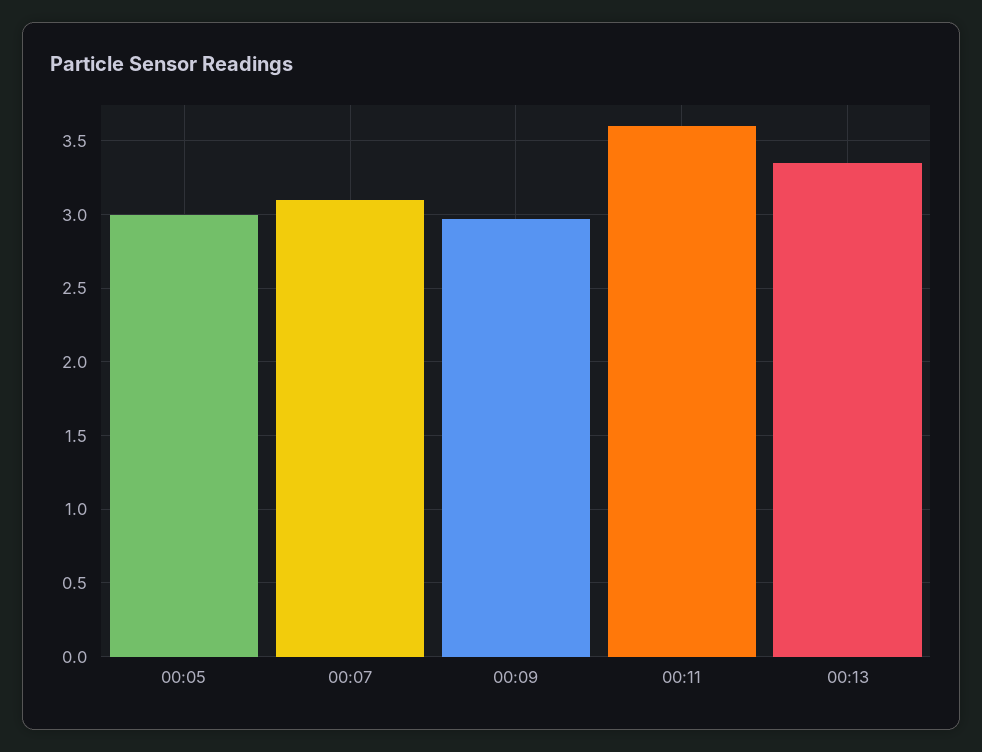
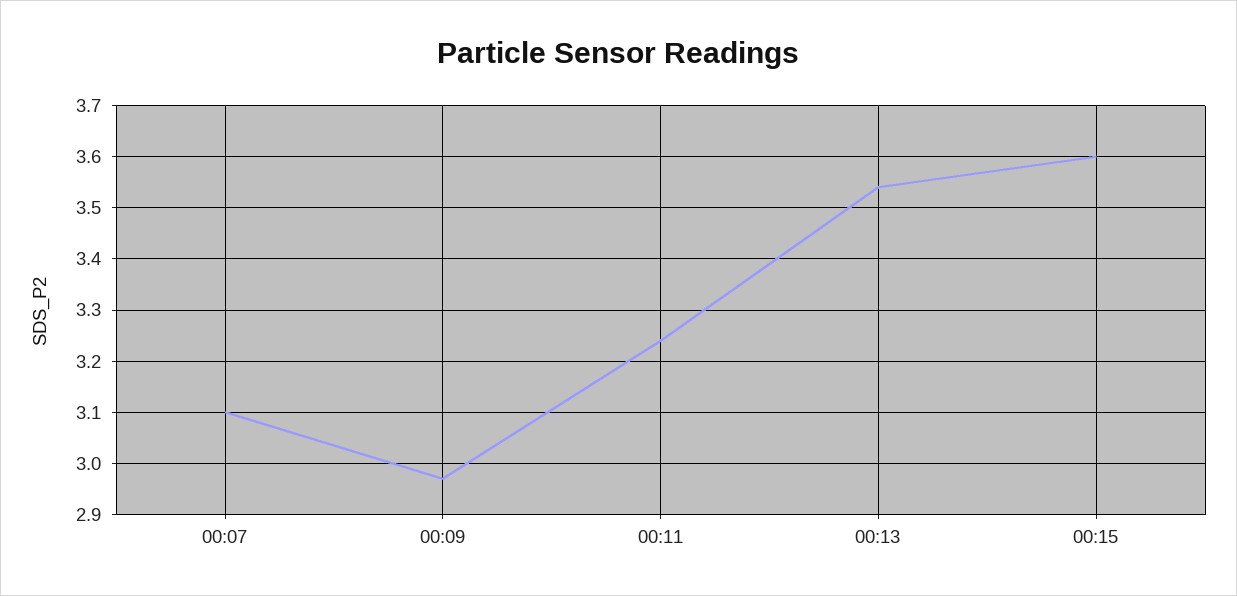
00:05: 3 -> none
00:11: 3.6 -> 3.25
00:13: 3.35 -> 3.55
00:15: none -> 3.6

